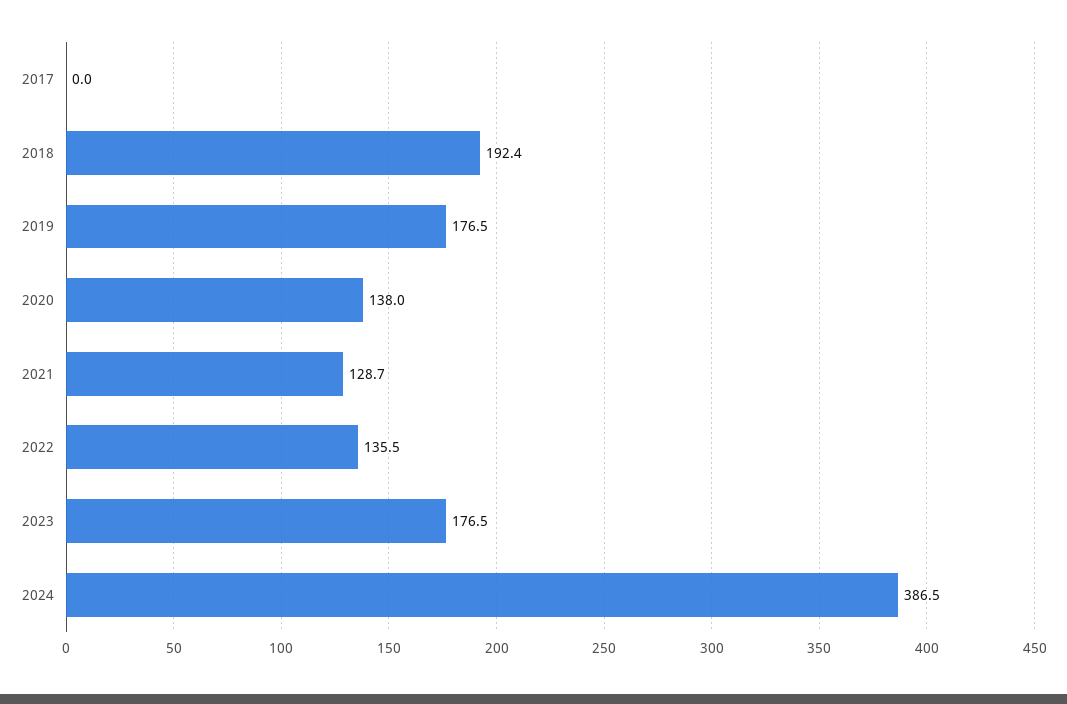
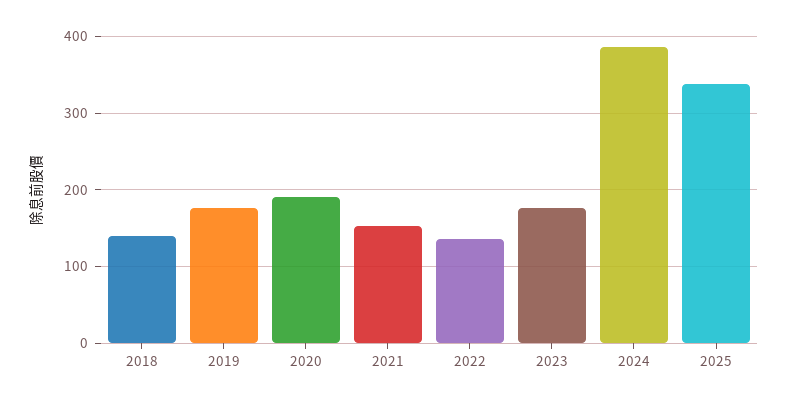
2017: 0 -> none
2018: 192.4 -> 140
2020: 138 -> 190
2021: 128.7 -> 150
2025: none -> 340

